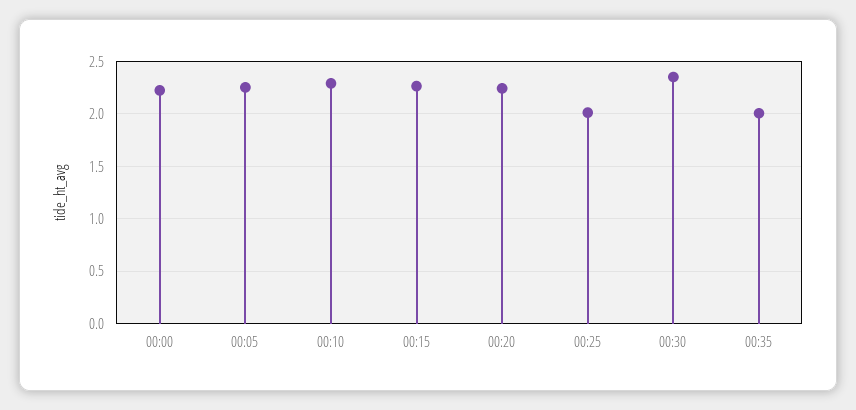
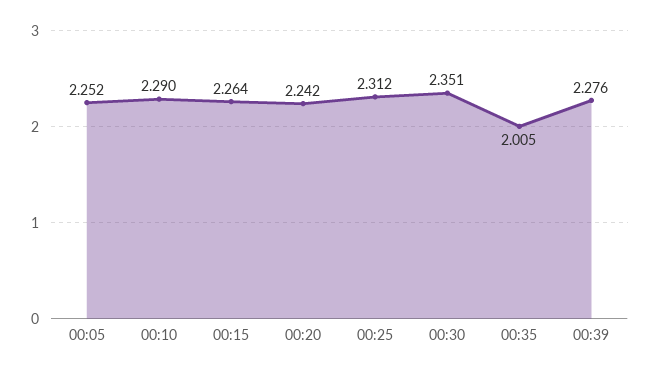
00:00: 2.2 -> none
00:25: 2 -> 2.312
00:39: none -> 2.276

